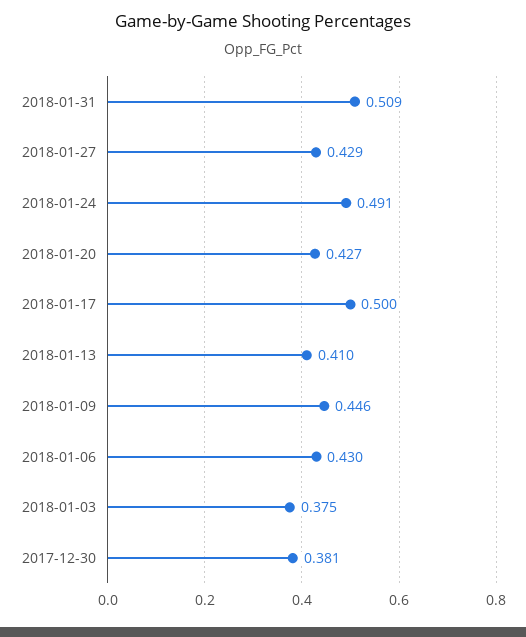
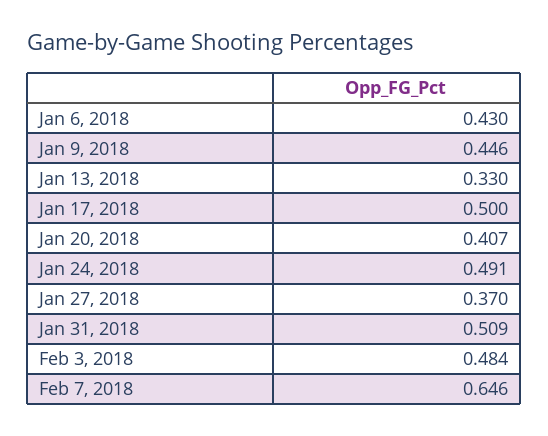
2018-01-27: 0.429 -> 0.37
2018-01-20: 0.427 -> 0.407
2018-01-13: 0.41 -> 0.33
2018-01-03: 0.375 -> none
2017-12-30: 0.381 -> none
Feb 3, 2018: none -> 0.484
Feb 7, 2018: none -> 0.646

